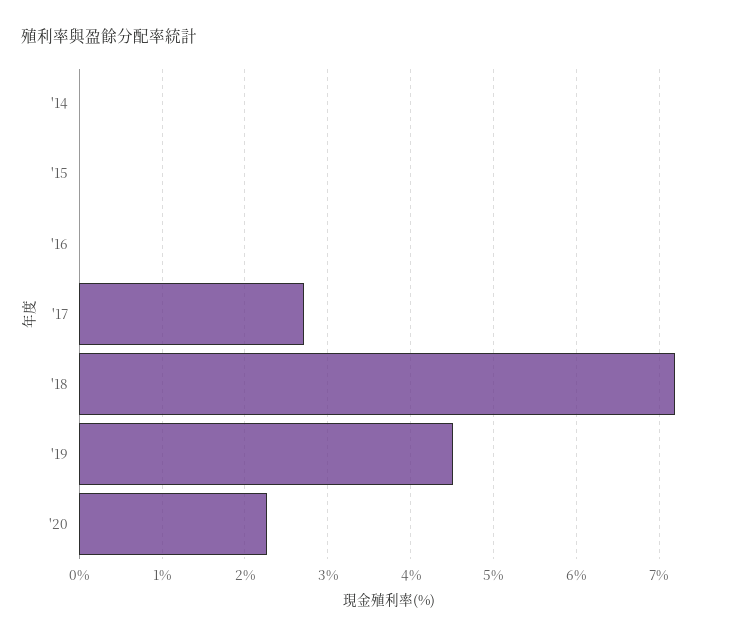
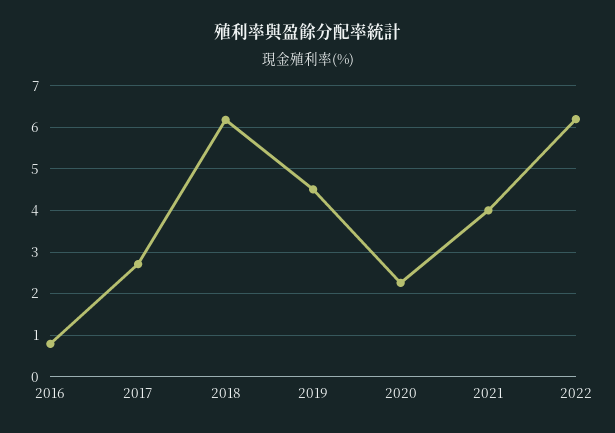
'14: 0 -> none
'15: 0 -> none
'16: 0 -> 0.8
'18: 7.2 -> 6.2
2021: none -> 4
2022: none -> 6.2

